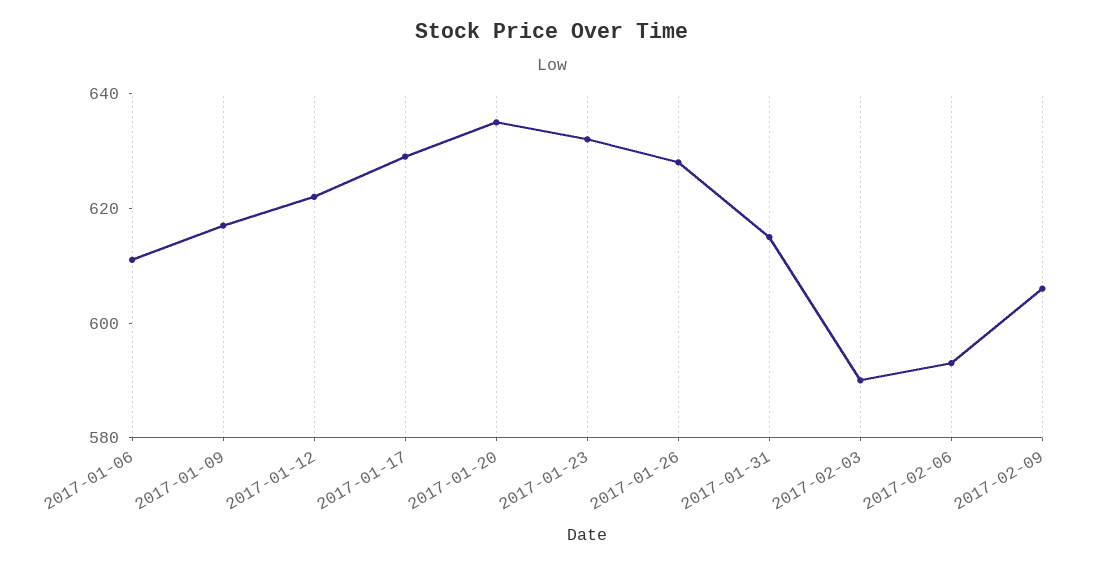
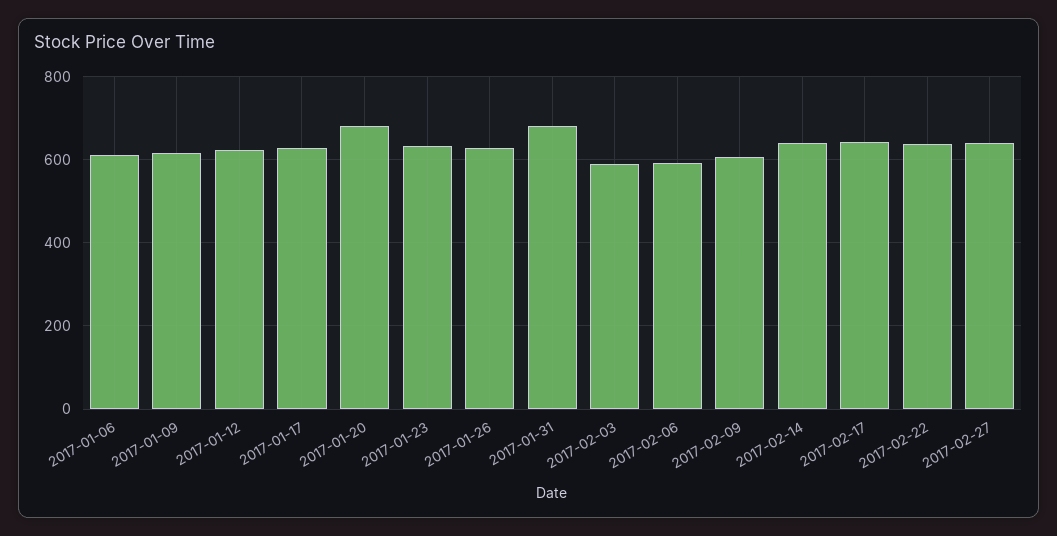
2017-01-20: 635 -> 680
2017-01-31: 615 -> 680
2017-02-14: none -> 640
2017-02-17: none -> 640
2017-02-22: none -> 640
2017-02-27: none -> 640

